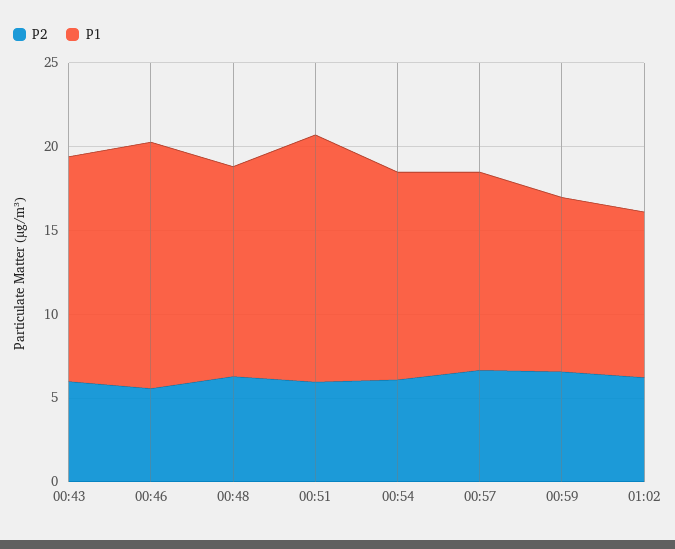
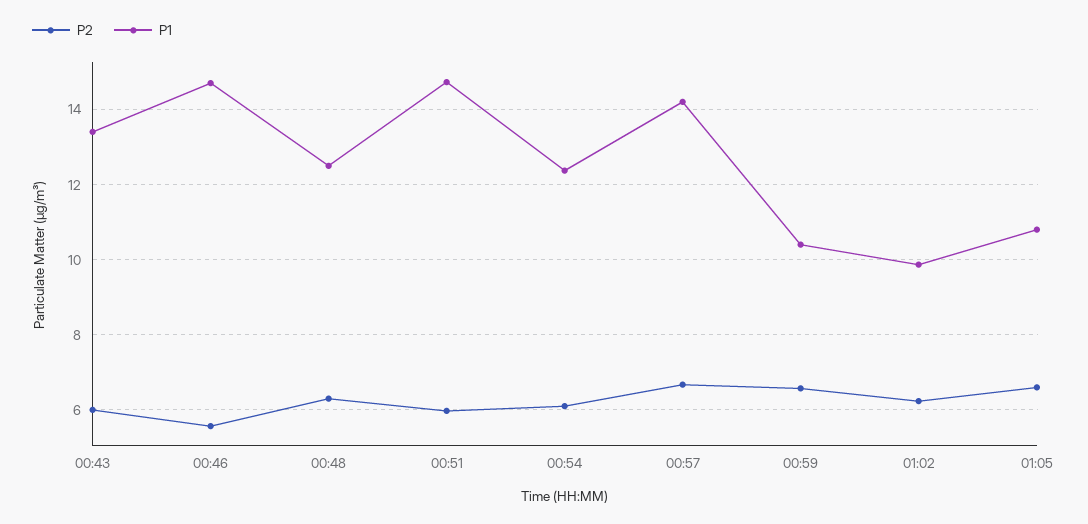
P1, 00:57: 12 -> 14.2
P2, 01:05: none -> 6.6
P1, 01:05: none -> 10.8

